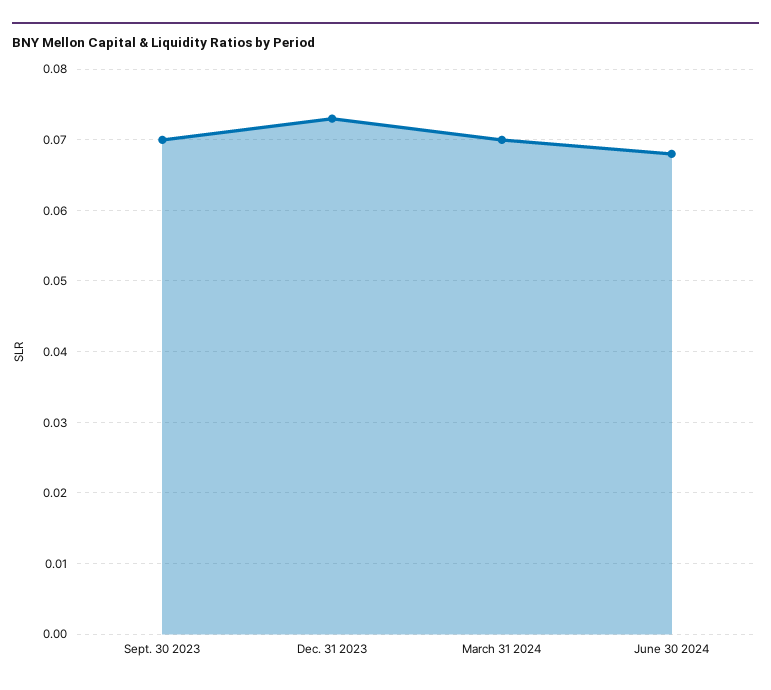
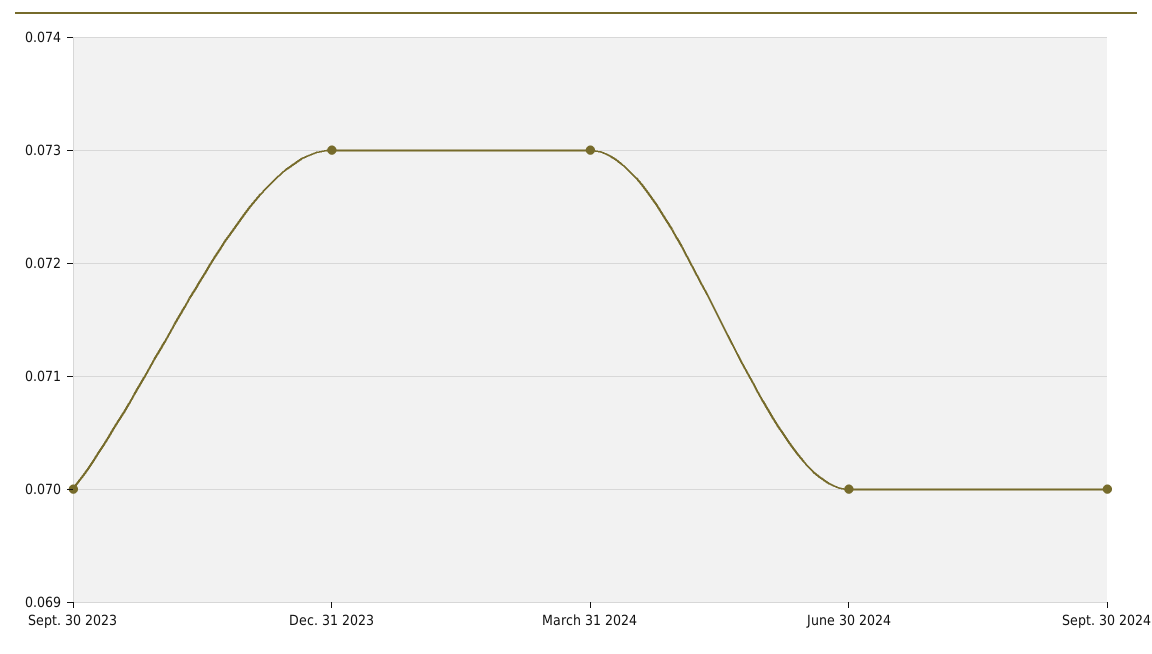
March 31 2024: 0.07 -> 0.073
June 30 2024: 0.068 -> 0.07
Sept. 30 2024: none -> 0.07

